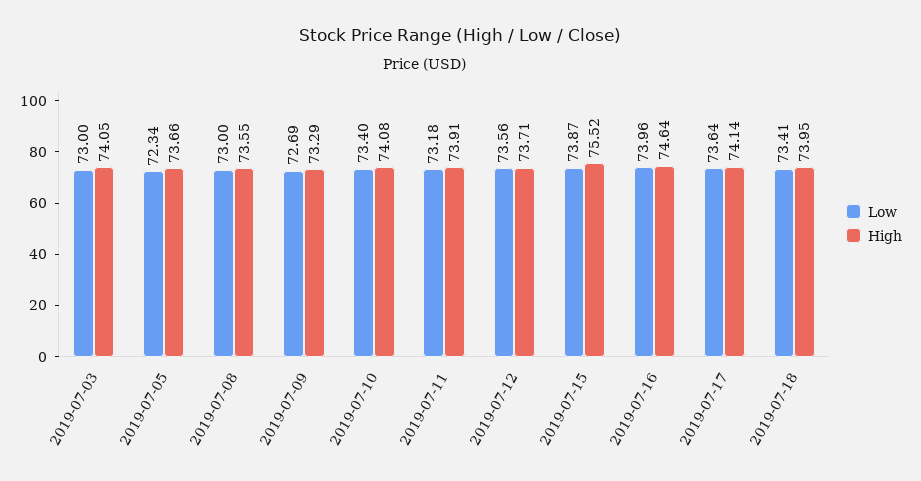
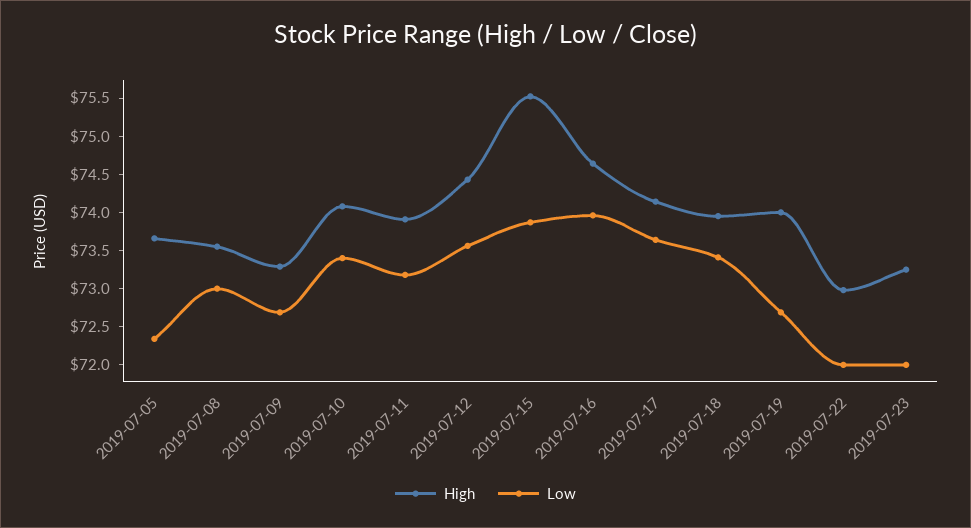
Low, 2019-07-03: 73 -> none
High, 2019-07-03: 74.05 -> none
High, 2019-07-12: 73.71 -> 74.5
High, 2019-07-19: none -> 74
Low, 2019-07-19: none -> 72.75
High, 2019-07-22: none -> 73
Low, 2019-07-22: none -> 72
High, 2019-07-23: none -> 73.25
Low, 2019-07-23: none -> 72

